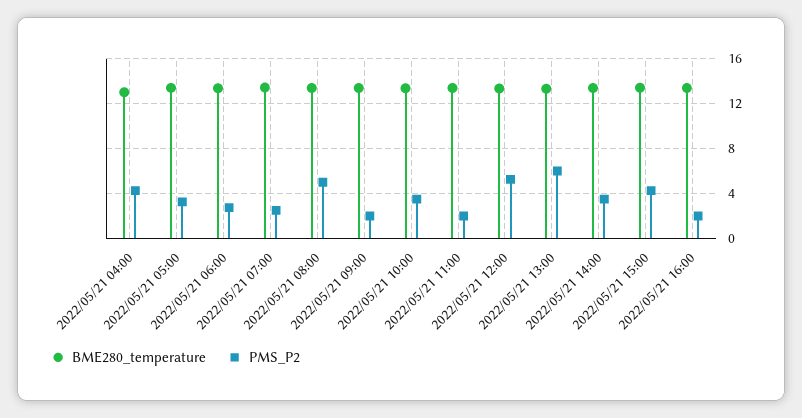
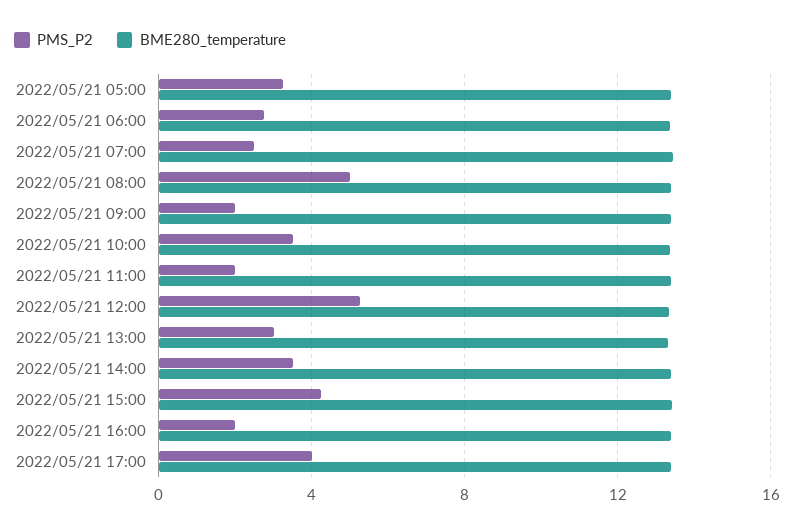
BME280_temperature, 2022/05/21 04:00: 13 -> none
PMS_P2, 2022/05/21 04:00: 4 -> none
PMS_P2, 2022/05/21 13:00: 6 -> 3
PMS_P2, 2022/05/21 17:00: none -> 4
BME280_temperature, 2022/05/21 17:00: none -> 13.5

